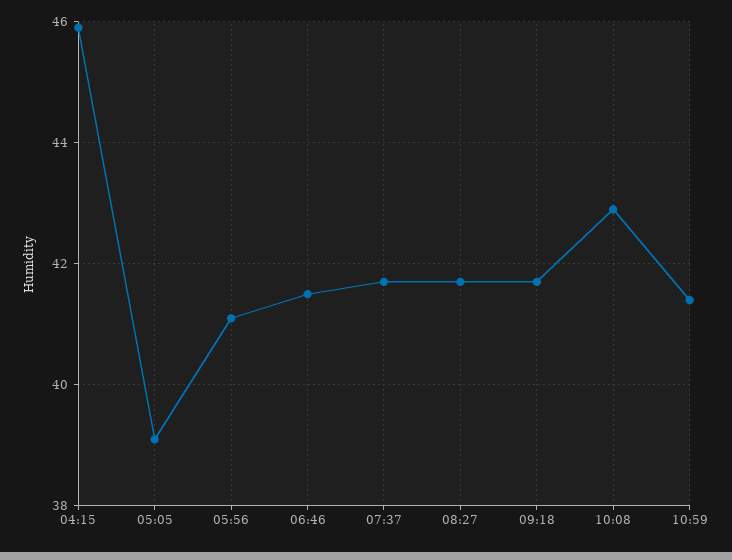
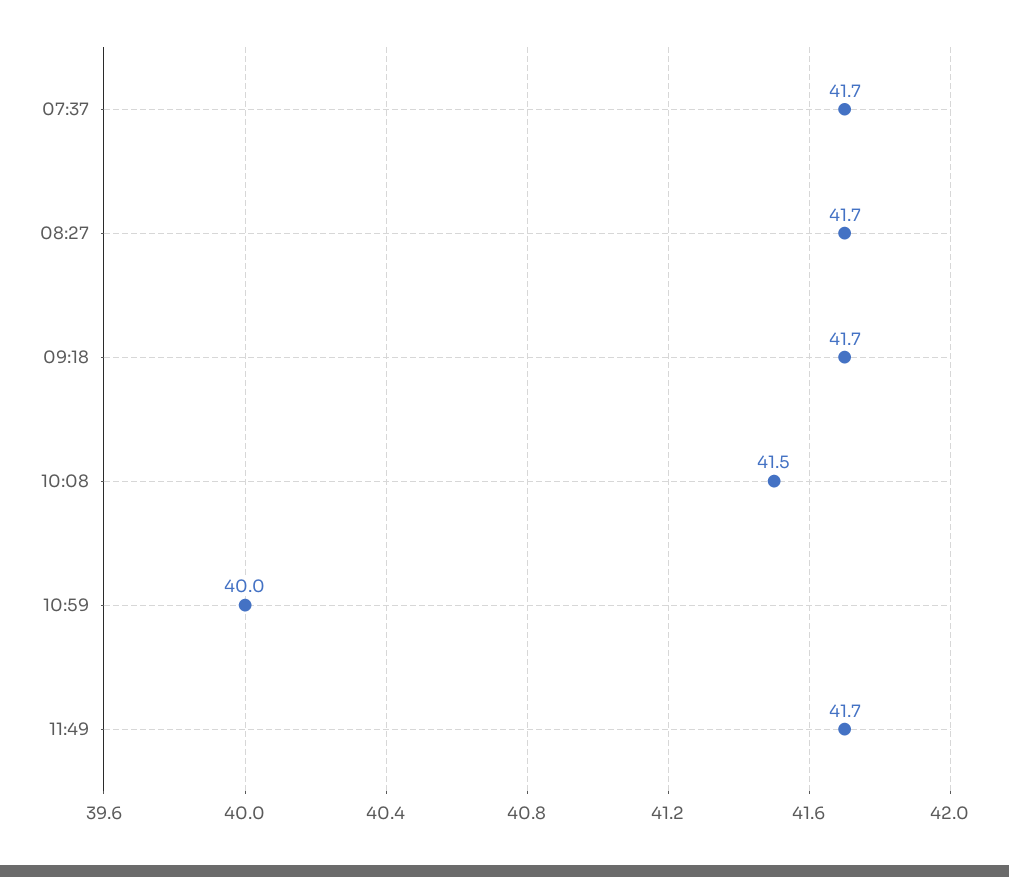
04:15: 46 -> none
05:05: 39 -> none
05:56: 41 -> none
06:46: 41.5 -> none
10:08: 43 -> 41.5
10:59: 41.5 -> 40
11:49: none -> 41.7

